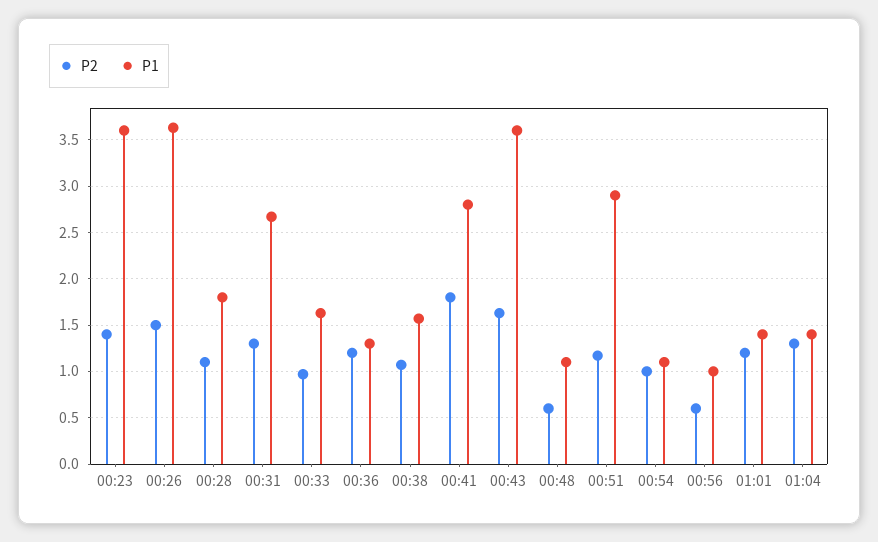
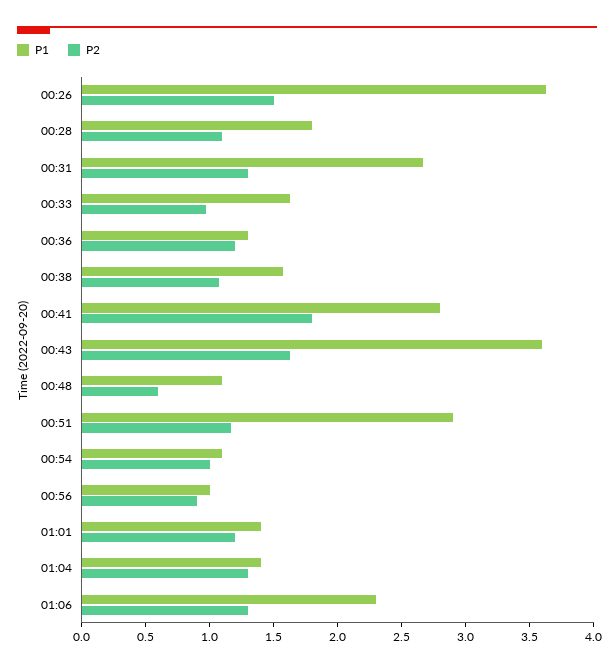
P2, 00:23: 1.4 -> none
P1, 00:23: 3.6 -> none
P2, 00:56: 0.6 -> 0.9
P1, 01:06: none -> 2.3
P2, 01:06: none -> 1.3

